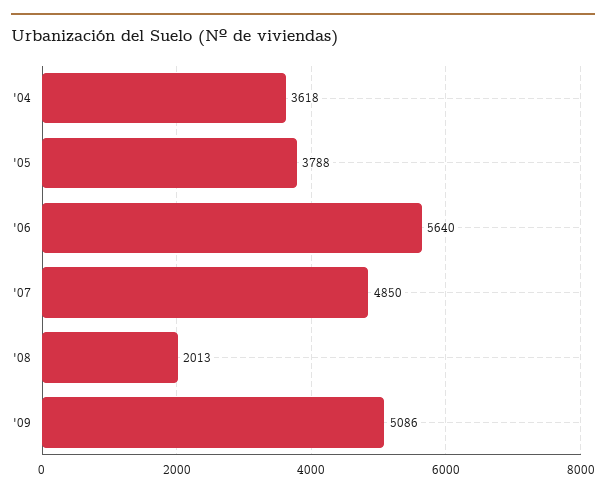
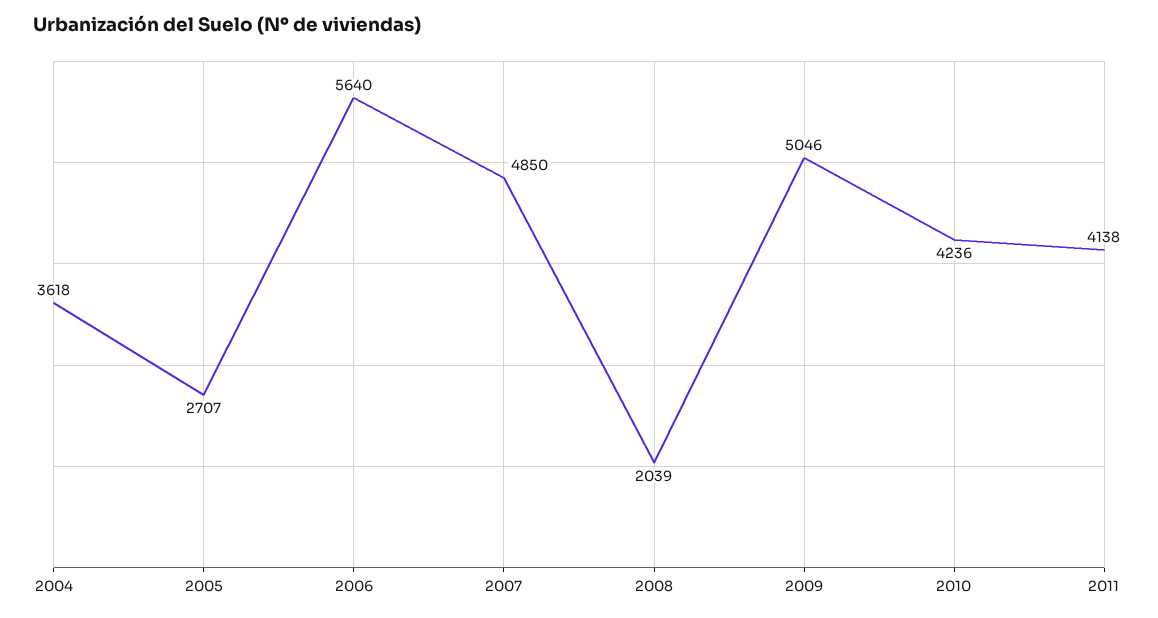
'05: 3788 -> 2707
'08: 2013 -> 2039
'09: 5086 -> 5046
2010: none -> 4236
2011: none -> 4138

